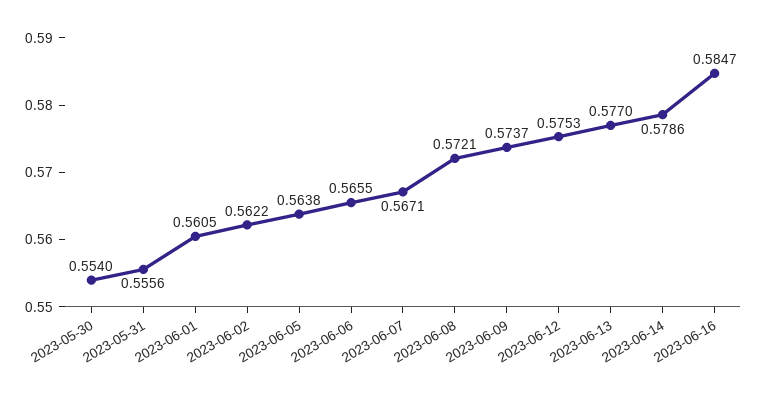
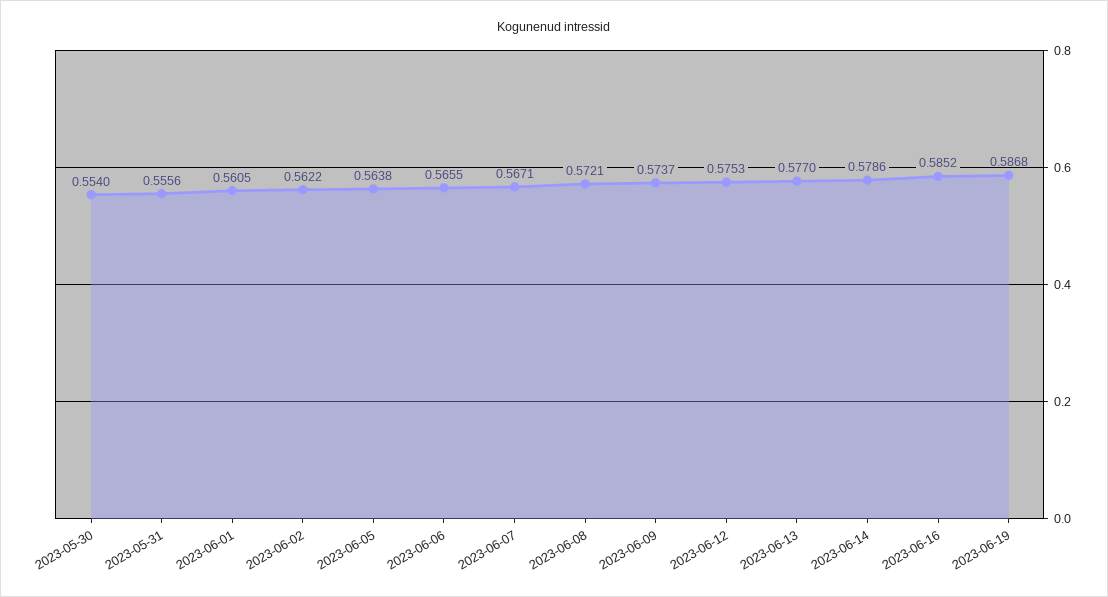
2023-06-16: 0.5847 -> 0.5852
2023-06-19: none -> 0.5868

